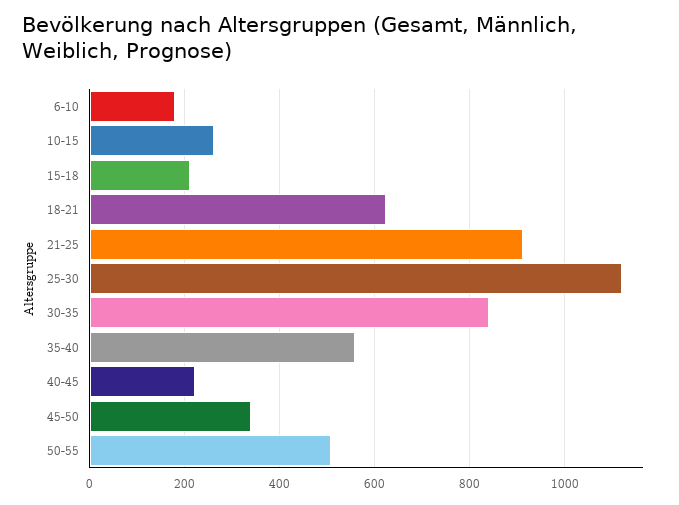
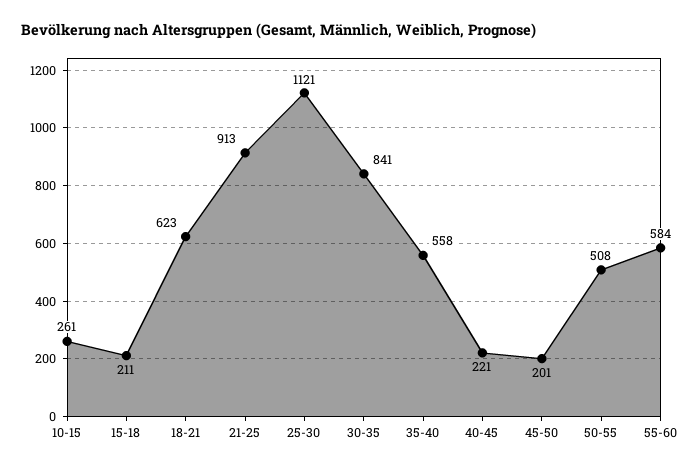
6-10: 180 -> none
45-50: 340 -> 201
55-60: none -> 584

